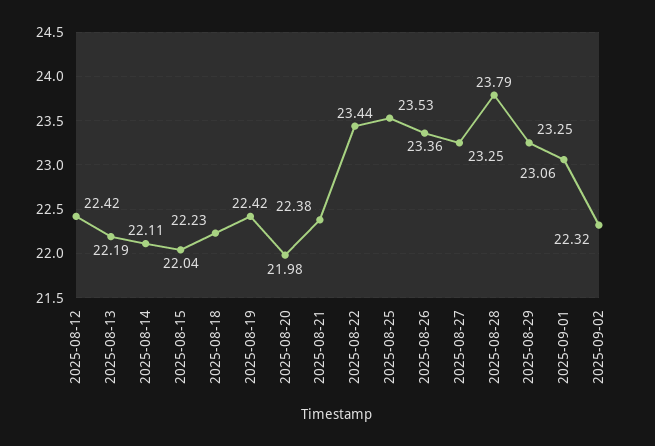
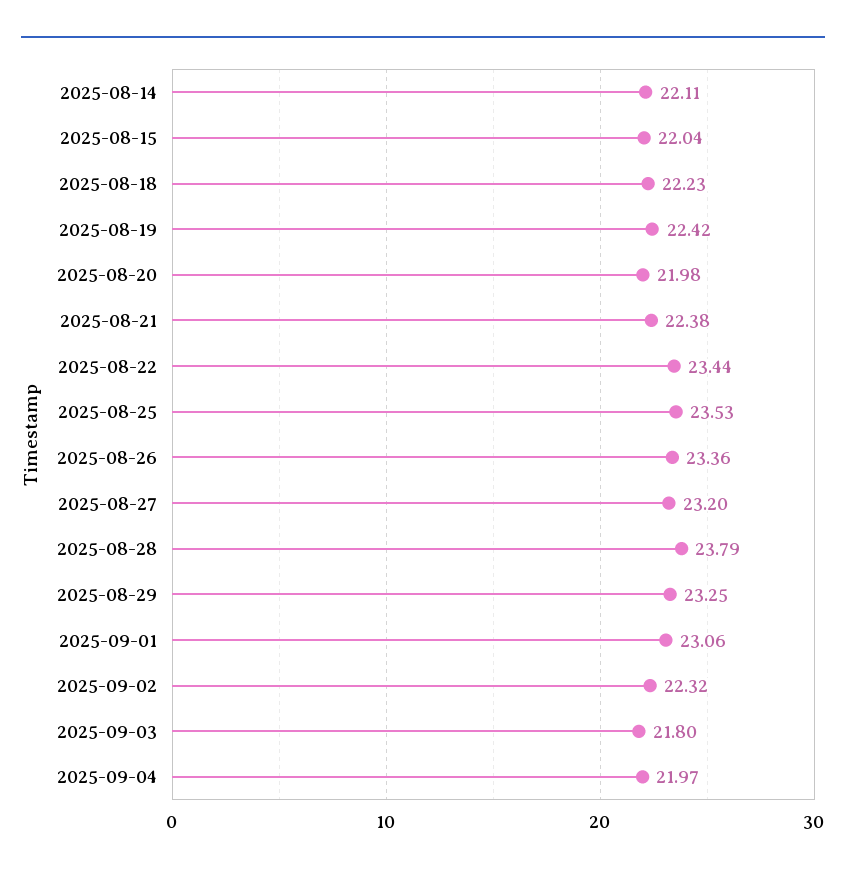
2025-08-12: 22.42 -> none
2025-08-13: 22.19 -> none
2025-08-27: 23.25 -> 23.2
2025-09-03: none -> 21.8
2025-09-04: none -> 21.97

